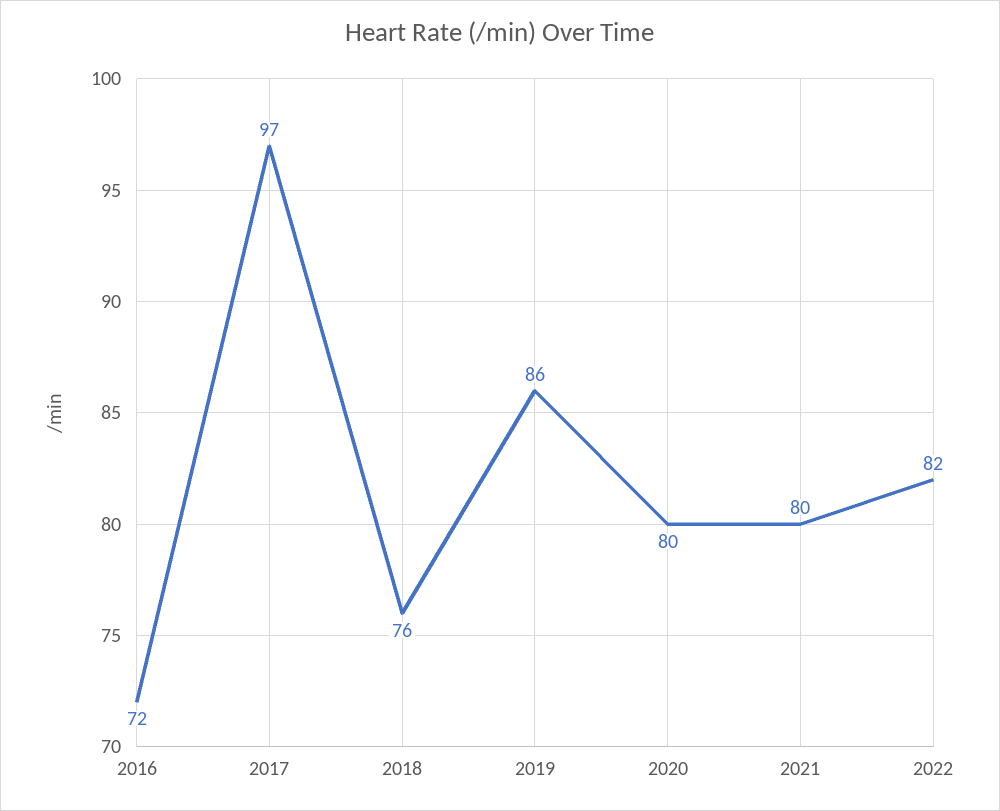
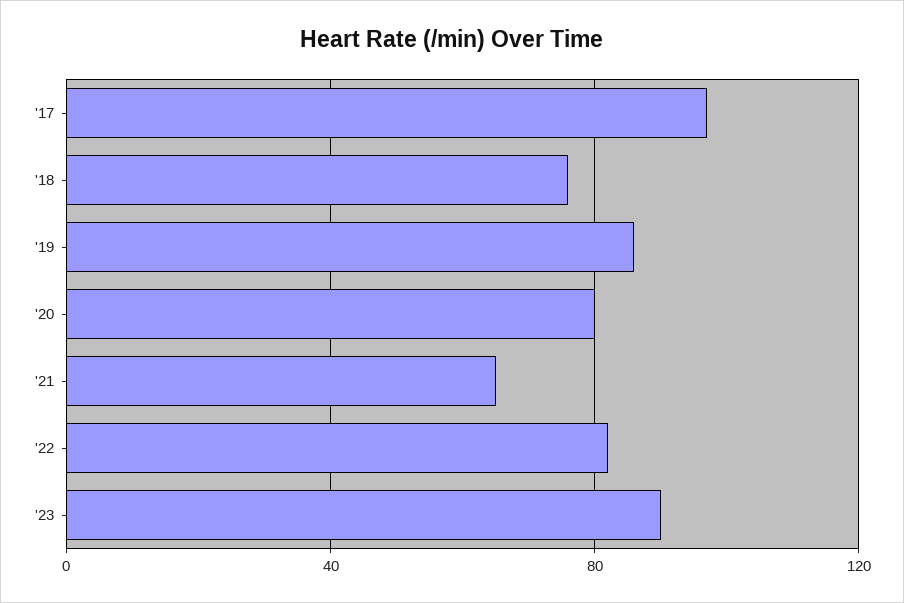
2016: 72 -> none
2021: 80 -> 65
'23: none -> 90

